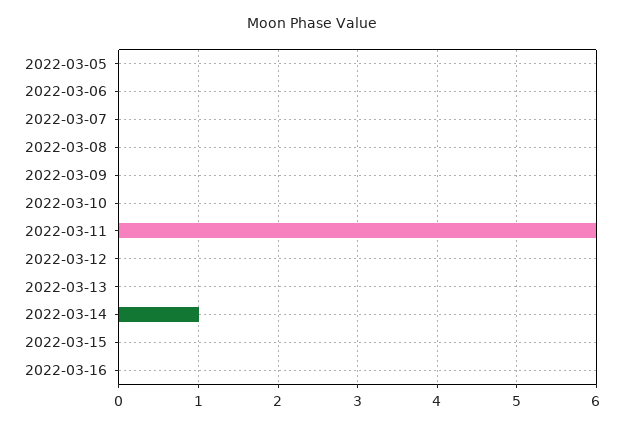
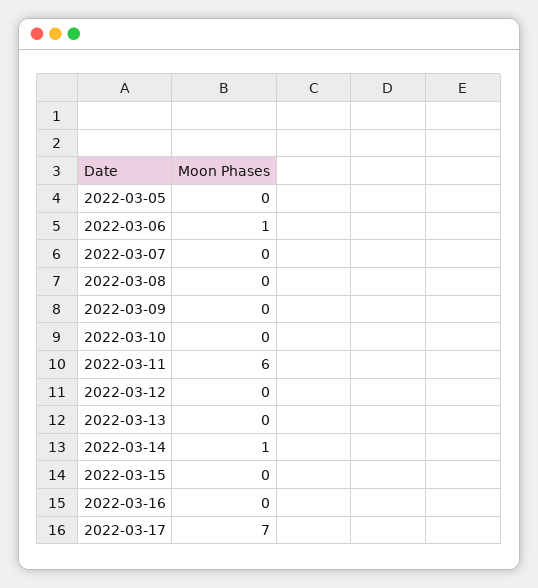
2022-03-06: 0 -> 1
2022-03-17: none -> 7

